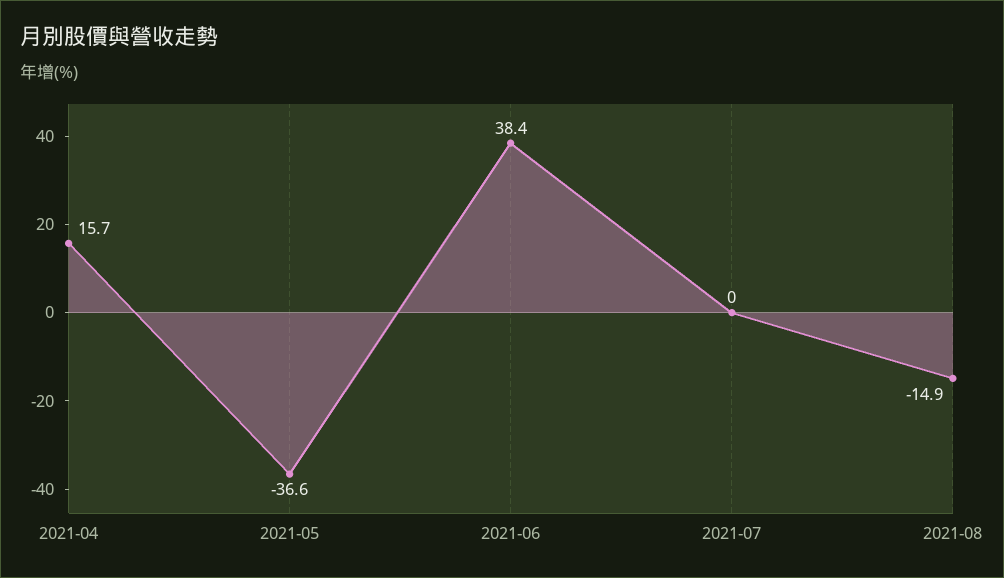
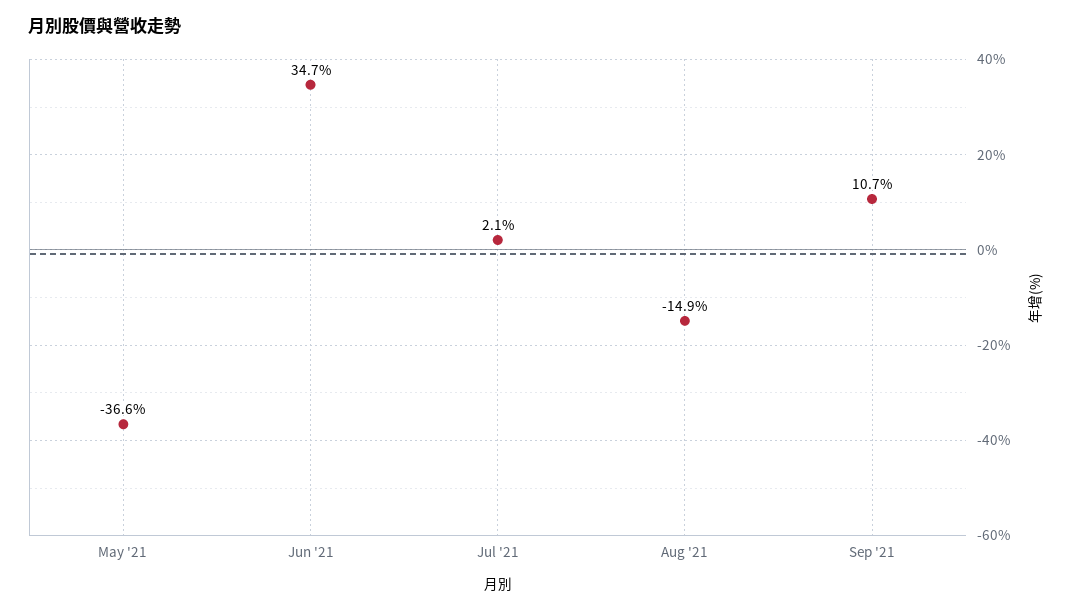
2021-04: 15.7 -> none
2021-06: 38.4 -> 34.7
2021-07: 0 -> 2.1
Sep '21: none -> 10.7

